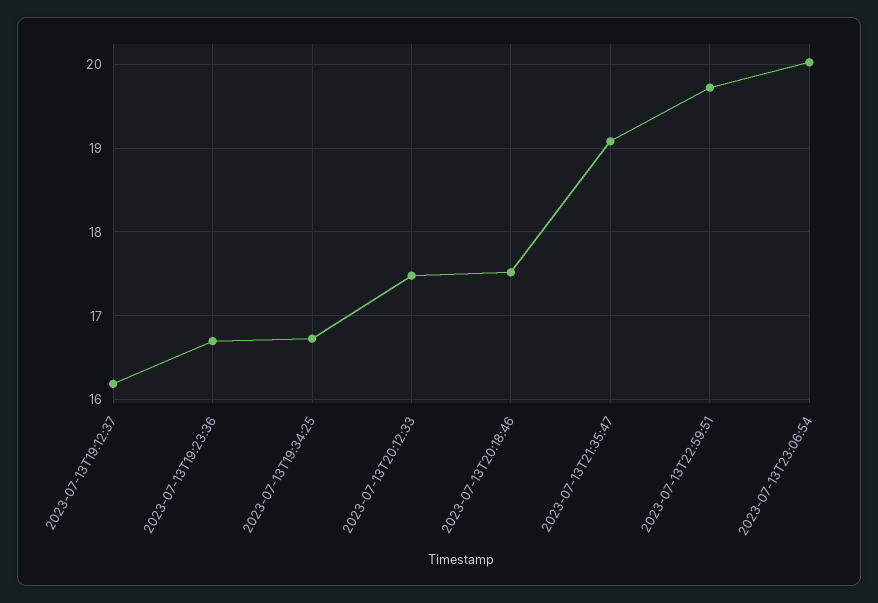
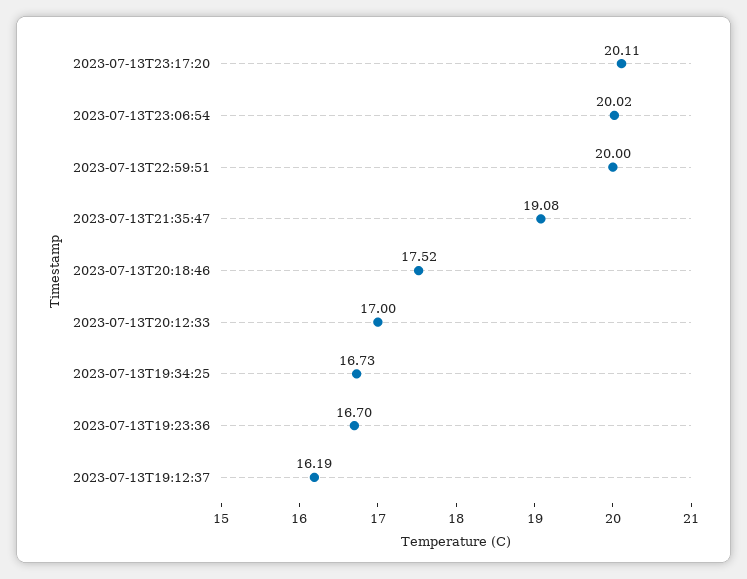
2023-07-13T20:12:33: 17.5 -> 17
2023-07-13T22:59:51: 19.7 -> 20
2023-07-13T23:17:20: none -> 20.11

